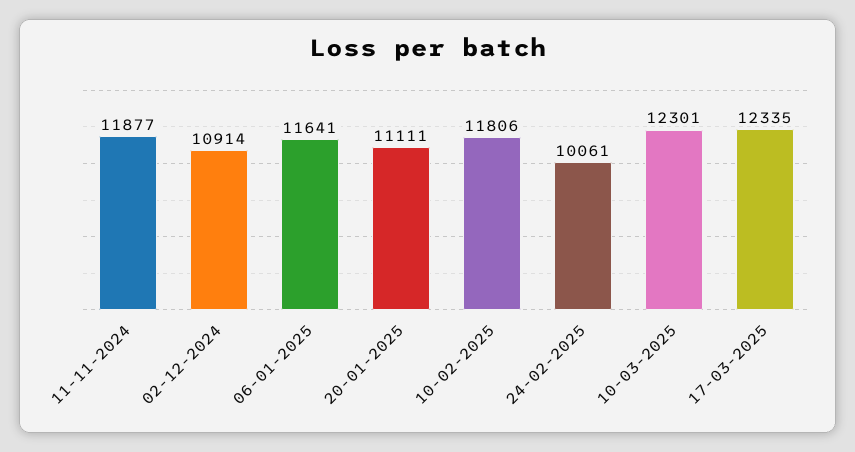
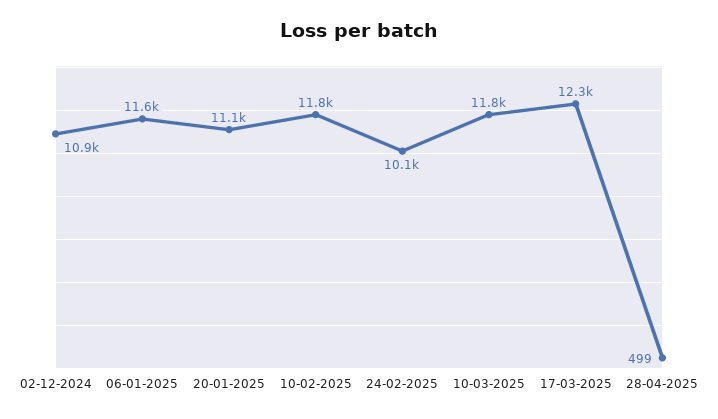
11-11-2024: 11877 -> none
10-03-2025: 12301 -> 11800
28-04-2025: none -> 499

